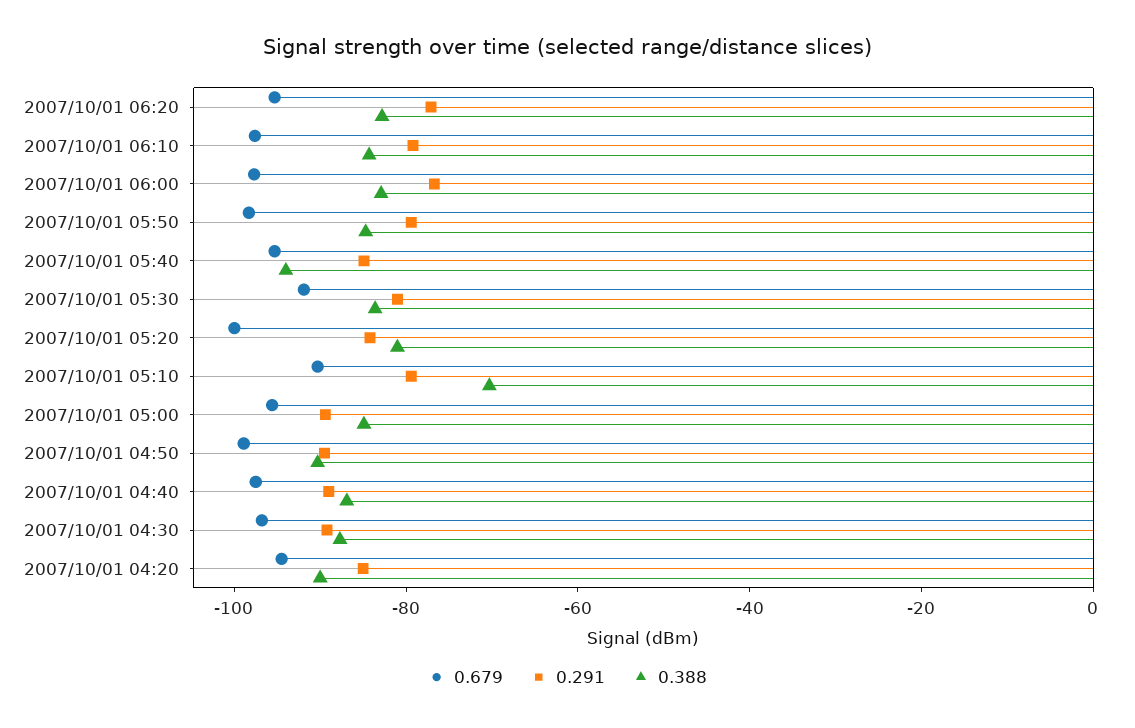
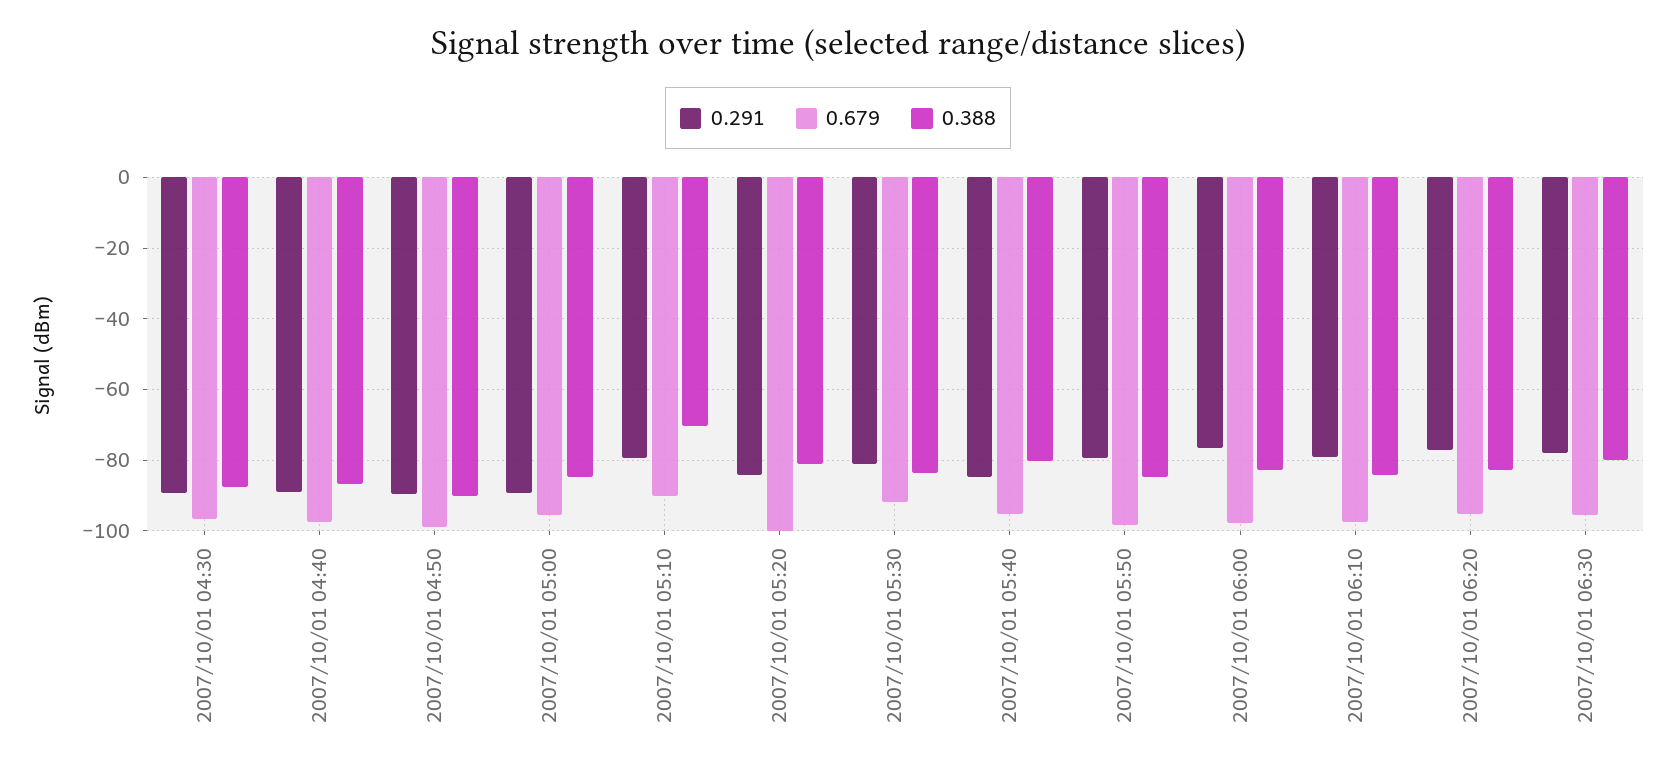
0.388, 2007/10/01 05:40: -95 -> -80
0.679, 2007/10/01 04:20: -95 -> none
0.291, 2007/10/01 04:20: -85 -> none
0.388, 2007/10/01 04:20: -90 -> none
0.291, 2007/10/01 06:30: none -> -78
0.679, 2007/10/01 06:30: none -> -96
0.388, 2007/10/01 06:30: none -> -80

